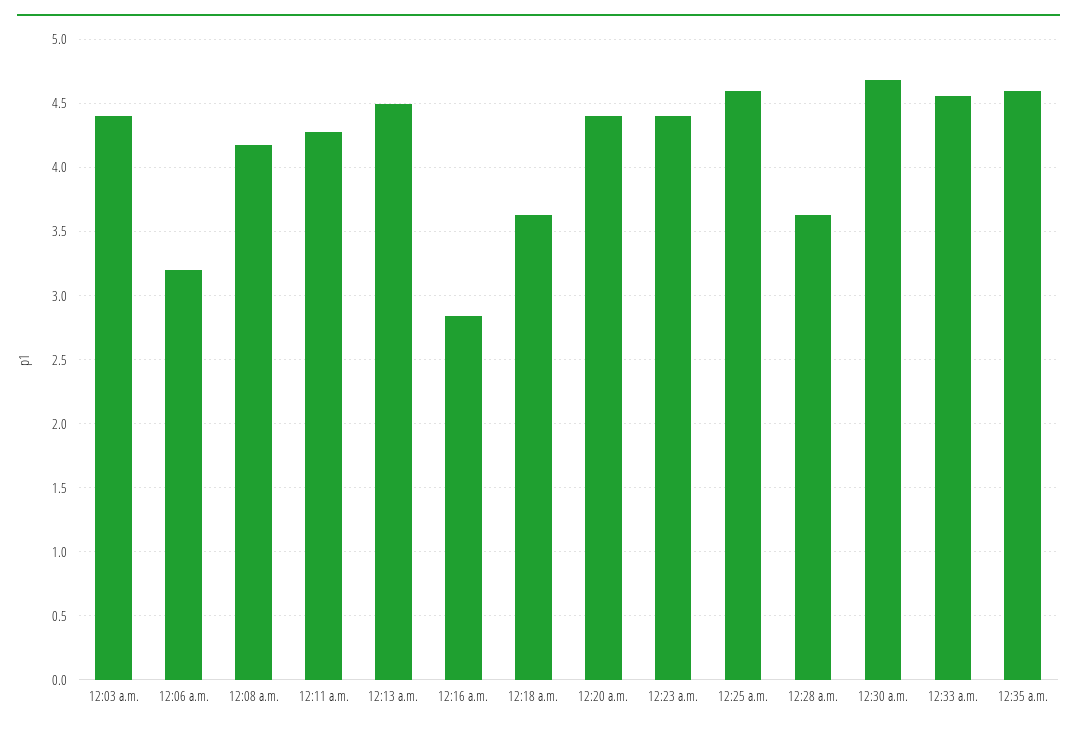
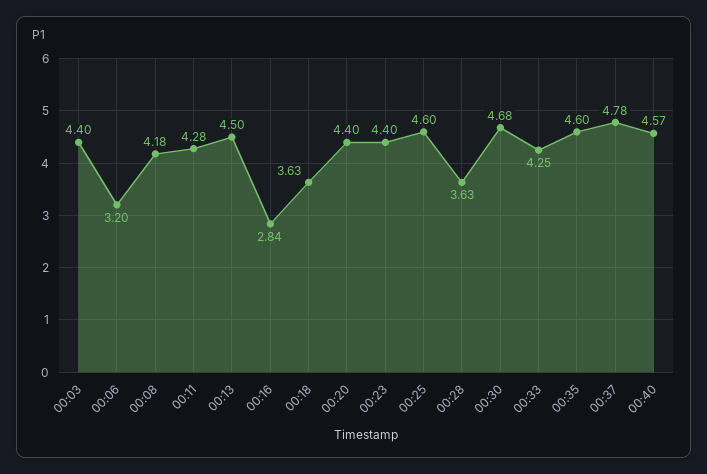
12:33 a.m.: 4.55 -> 4.25
00:37: none -> 4.78
00:40: none -> 4.57

